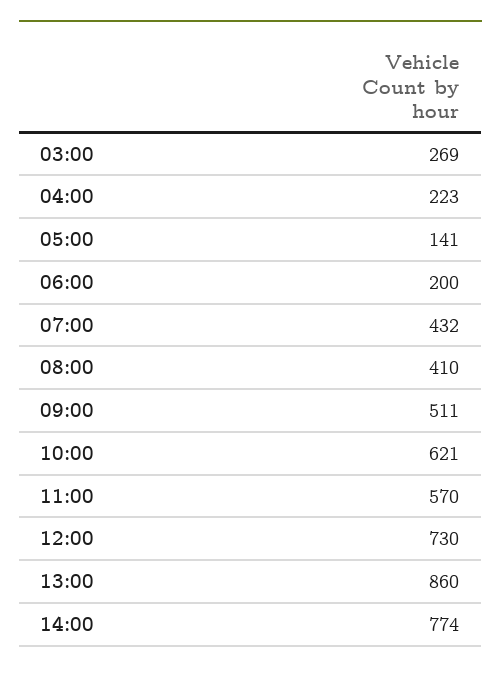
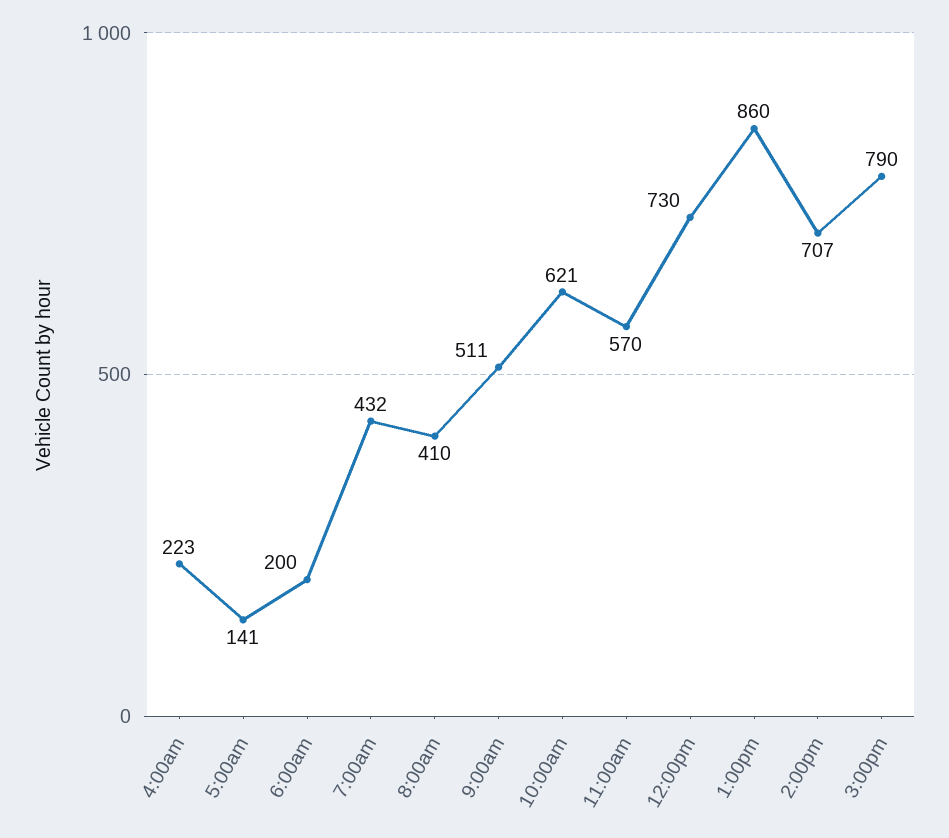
03:00: 269 -> none
14:00: 774 -> 707
3:00pm: none -> 790

